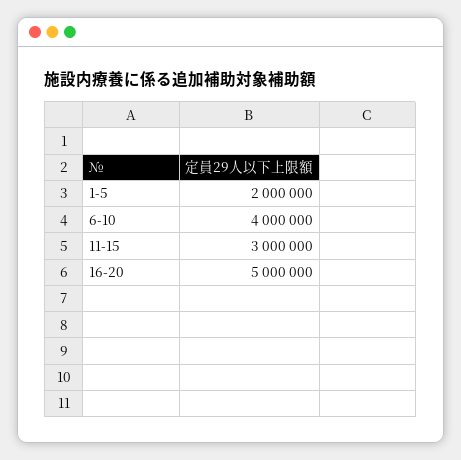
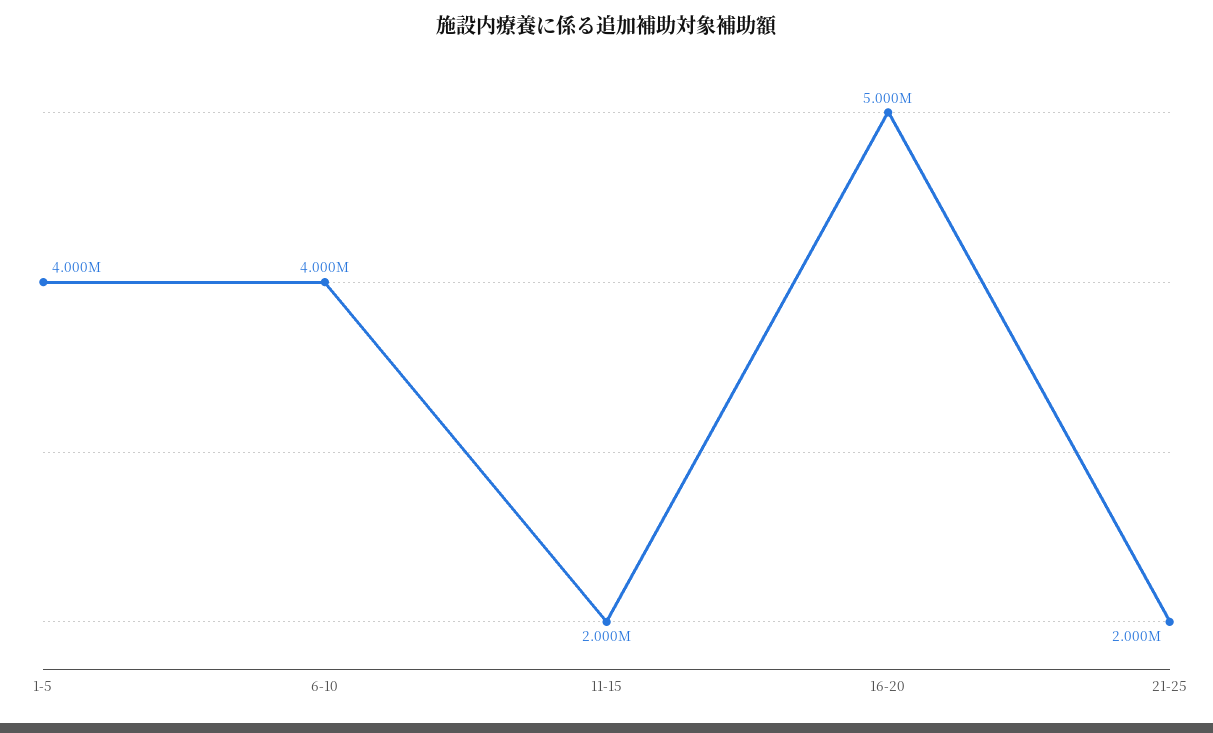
1-5: 2000000 -> 4000000
11-15: 3000000 -> 2000000
21-25: none -> 2000000

